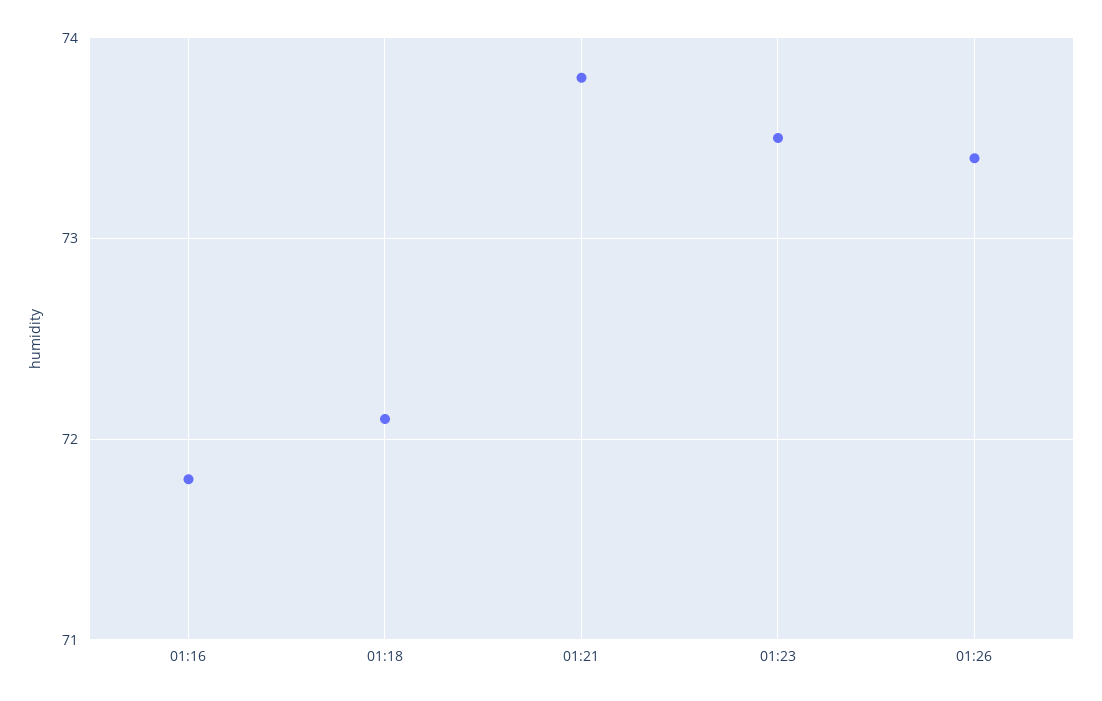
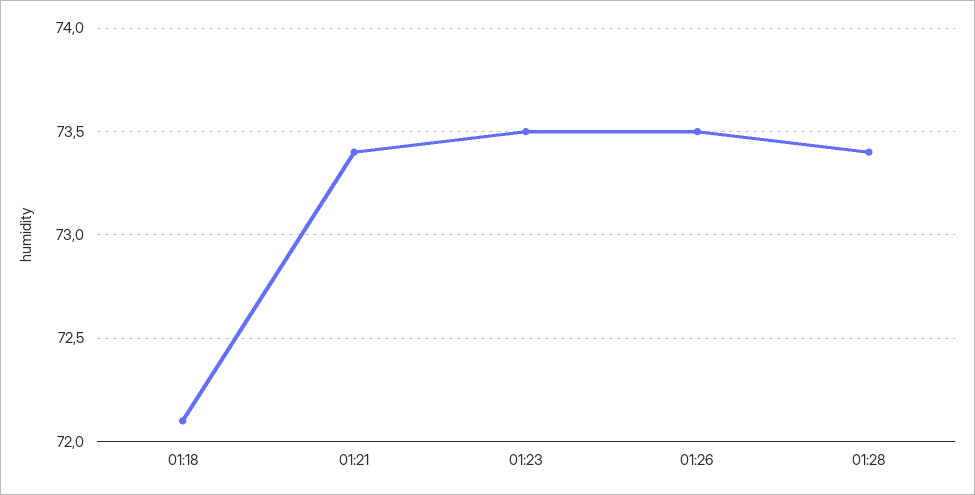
01:16: 71.8 -> none
01:21: 73.8 -> 73.4
01:26: 73.4 -> 73.5
01:28: none -> 73.4

